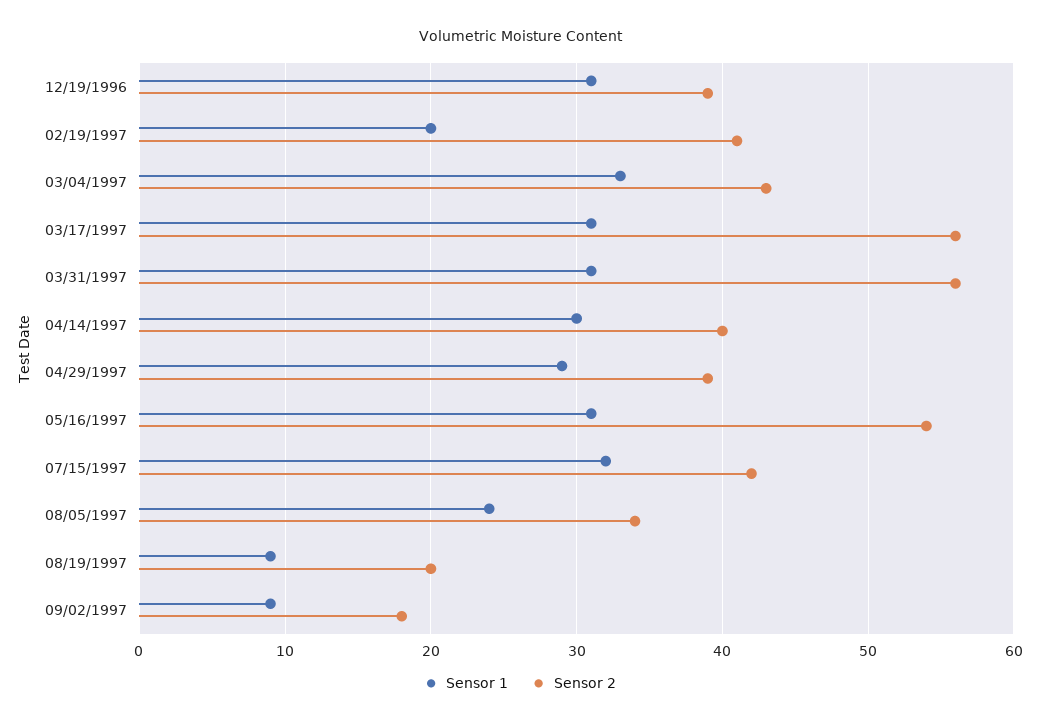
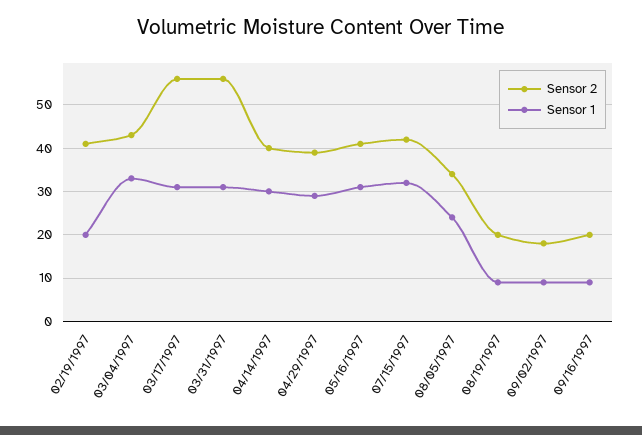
Sensor 1, 12/19/1996: 31 -> none
Sensor 2, 12/19/1996: 39 -> none
Sensor 2, 05/16/1997: 54 -> 40
Sensor 2, 09/16/1997: none -> 20
Sensor 1, 09/16/1997: none -> 10

